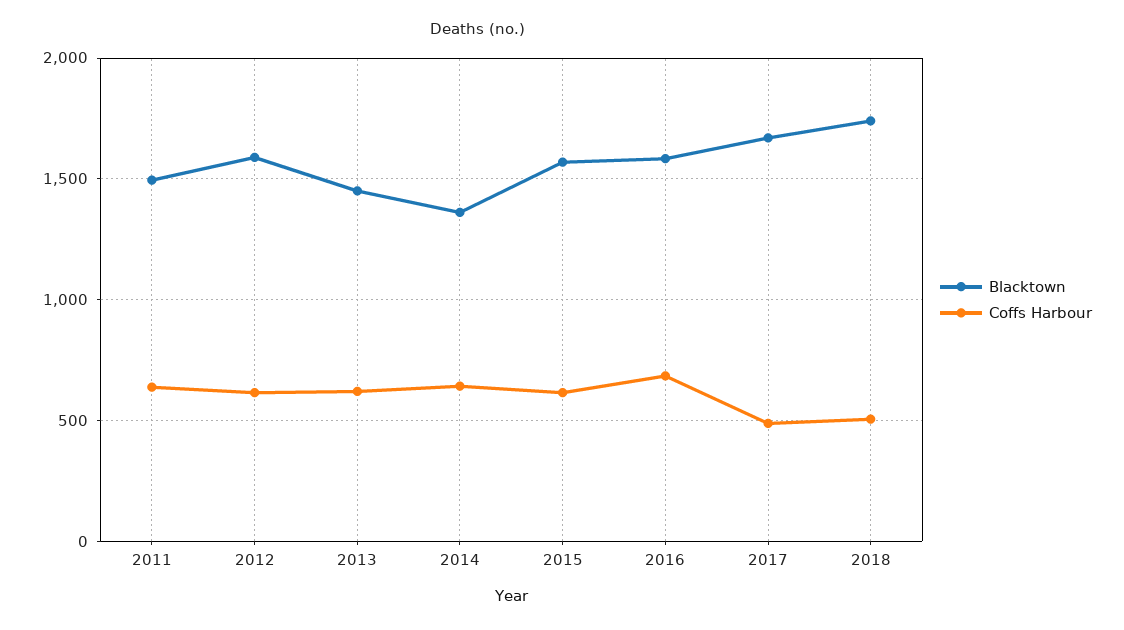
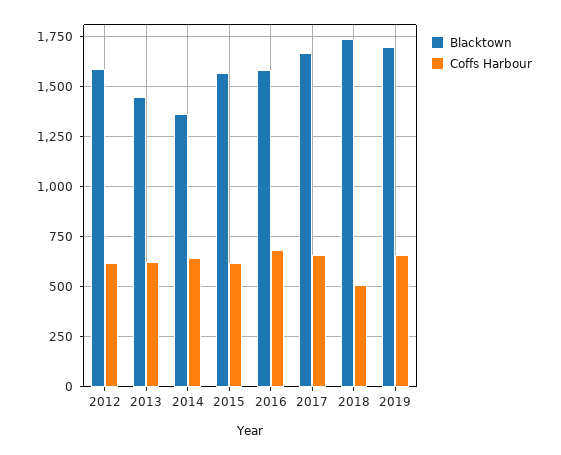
Blacktown, 2011: 1500 -> none
Coffs Harbour, 2011: 650 -> none
Coffs Harbour, 2017: 500 -> 650
Blacktown, 2019: none -> 1700
Coffs Harbour, 2019: none -> 650

